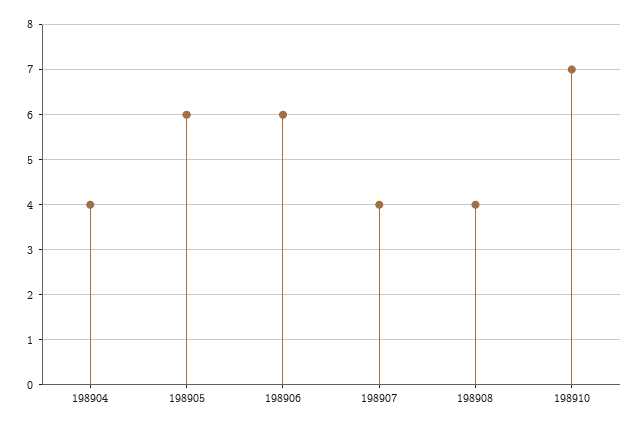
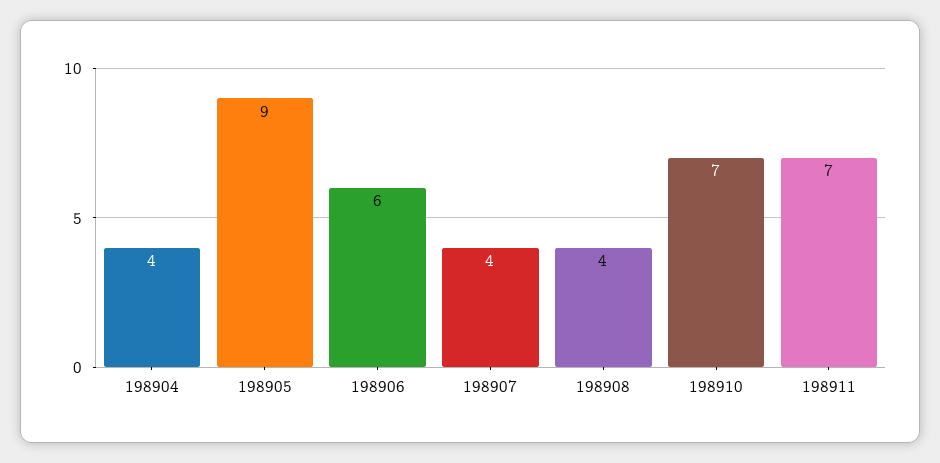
198905: 6 -> 9
198911: none -> 7

